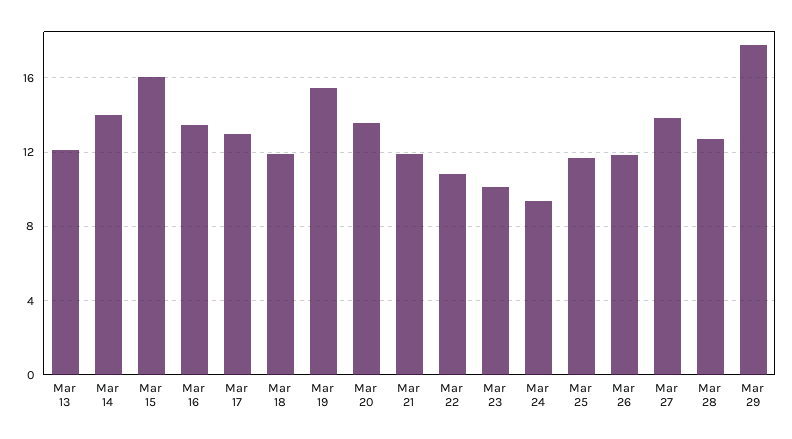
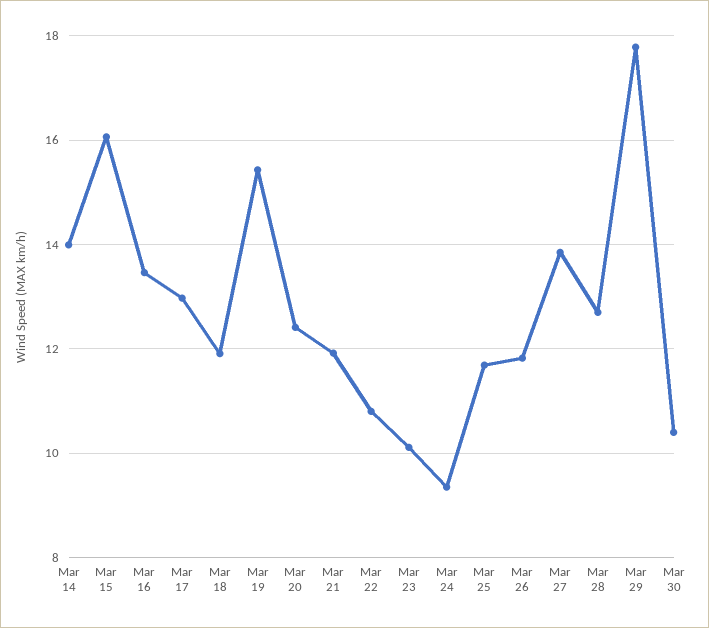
Mar 13: 12 -> none
Mar 20: 13.5 -> 12.4
Mar 30: none -> 10.4

